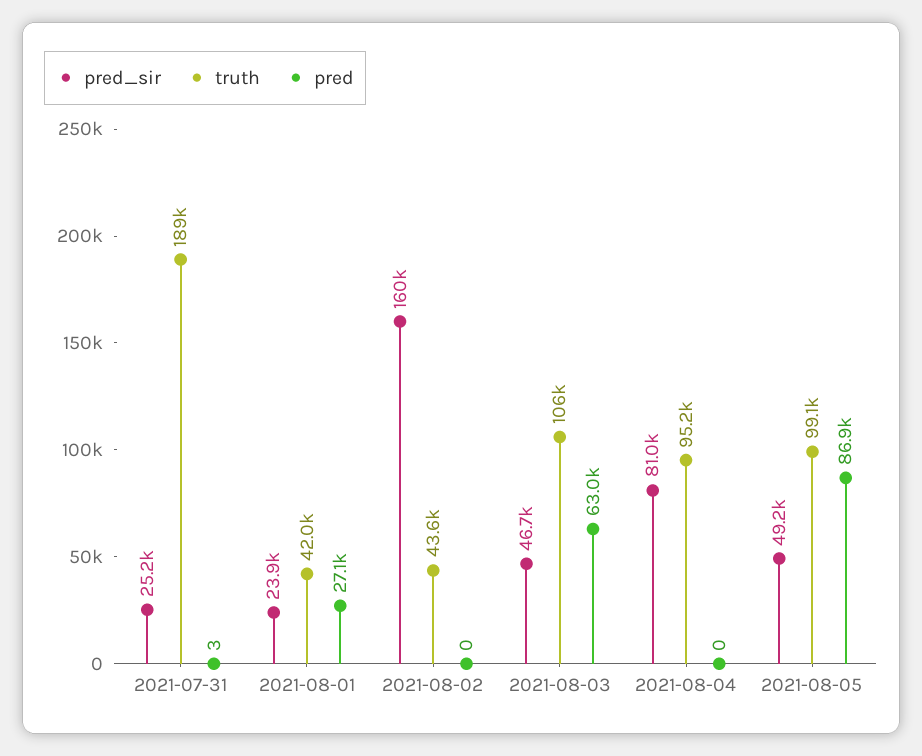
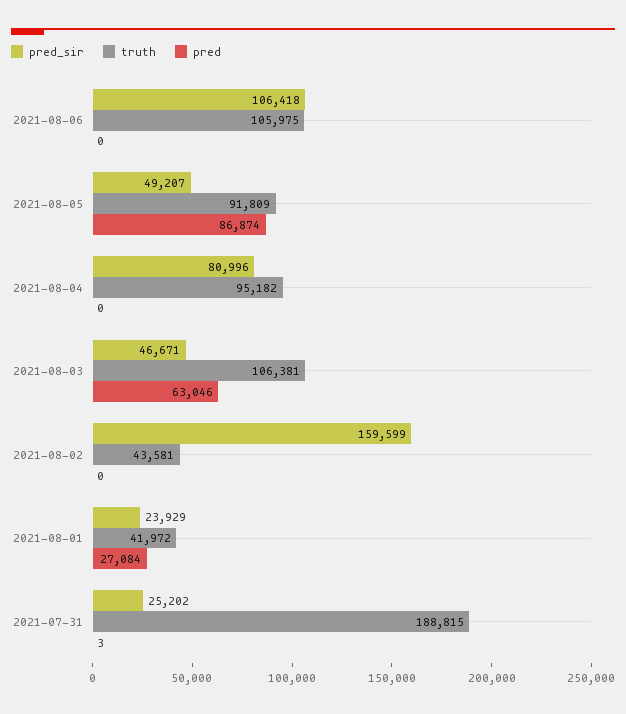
truth, 2021-08-05: 99100 -> 91809
pred_sir, 2021-08-06: none -> 106418
truth, 2021-08-06: none -> 105975
pred, 2021-08-06: none -> 0

